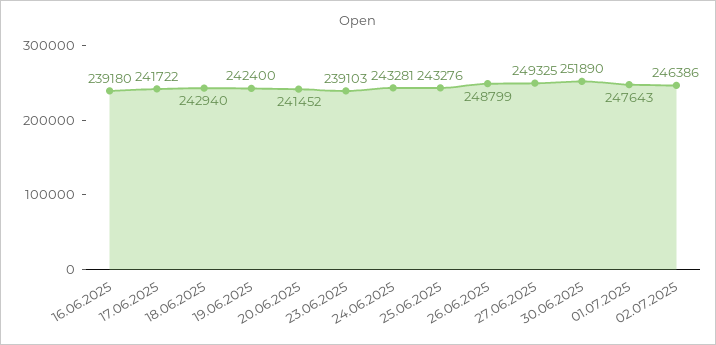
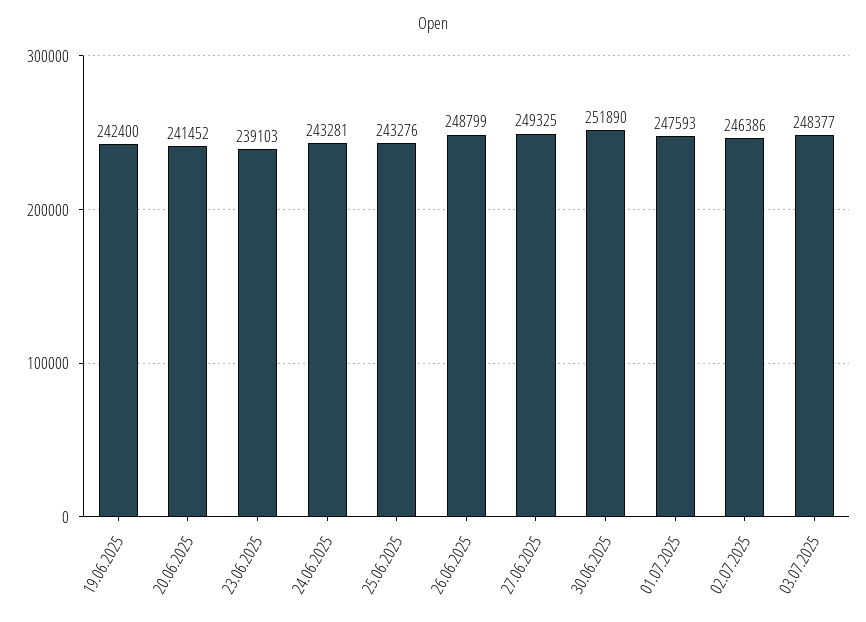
16.06.2025: 239180 -> none
17.06.2025: 241722 -> none
18.06.2025: 242940 -> none
01.07.2025: 247643 -> 247593
03.07.2025: none -> 248377

